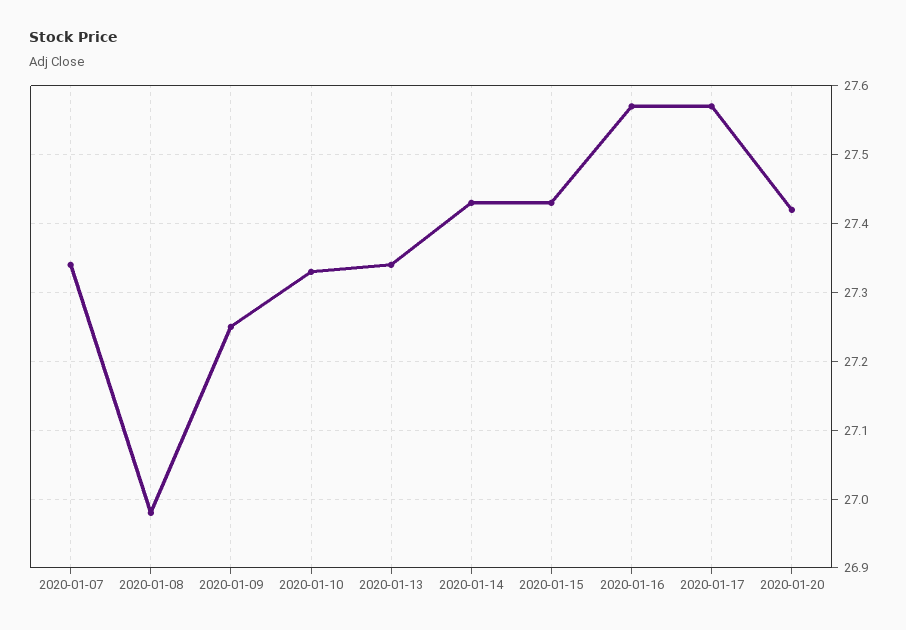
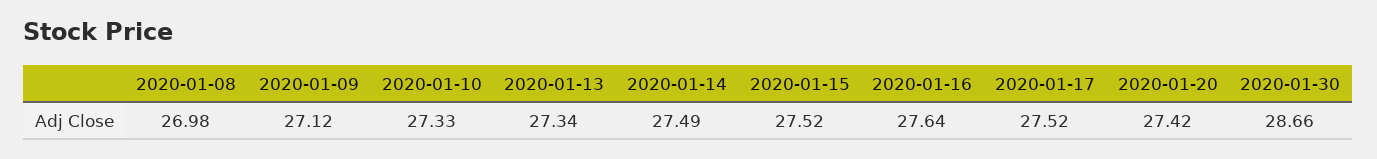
2020-01-07: 27.34 -> none
2020-01-09: 27.25 -> 27.12
2020-01-14: 27.43 -> 27.49
2020-01-15: 27.43 -> 27.52
2020-01-16: 27.57 -> 27.64
2020-01-17: 27.57 -> 27.52
2020-01-30: none -> 28.66

